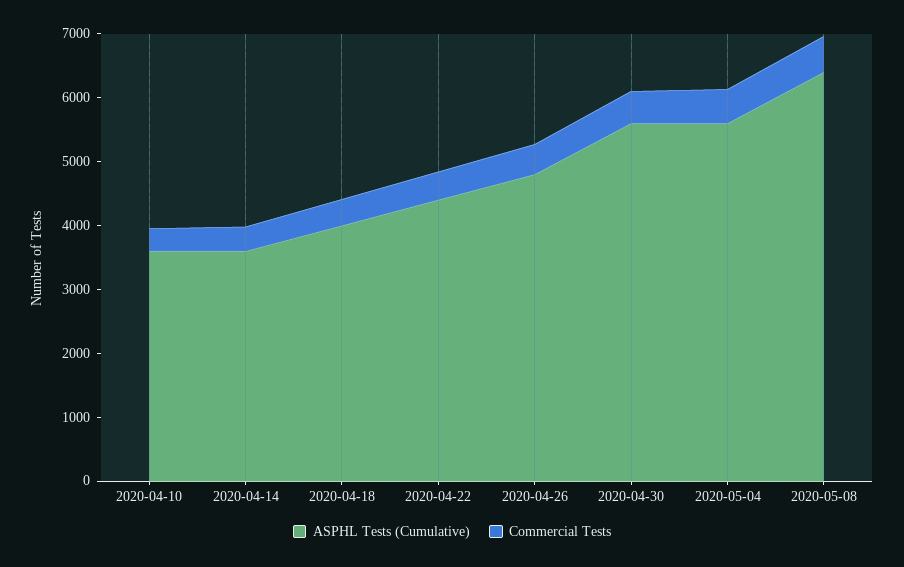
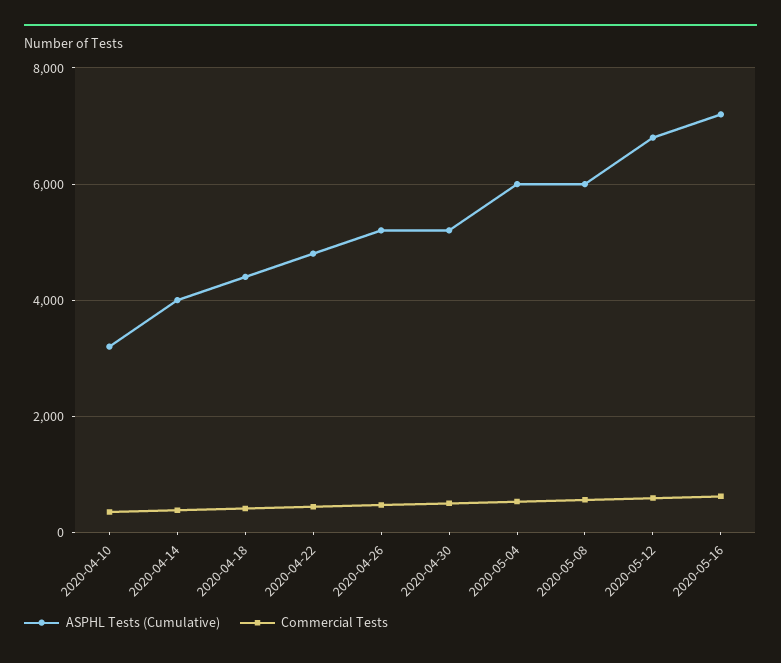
ASPHL Tests (Cumulative), 2020-04-10: 3600 -> 3200
ASPHL Tests (Cumulative), 2020-04-14: 3600 -> 4000
ASPHL Tests (Cumulative), 2020-04-18: 4000 -> 4400
ASPHL Tests (Cumulative), 2020-04-22: 4400 -> 4800
ASPHL Tests (Cumulative), 2020-04-26: 4800 -> 5200
ASPHL Tests (Cumulative), 2020-04-30: 5600 -> 5200
ASPHL Tests (Cumulative), 2020-05-04: 5600 -> 6000
ASPHL Tests (Cumulative), 2020-05-08: 6400 -> 6000
ASPHL Tests (Cumulative), 2020-05-12: none -> 6800
Commercial Tests, 2020-05-12: none -> 600
ASPHL Tests (Cumulative), 2020-05-16: none -> 7200
Commercial Tests, 2020-05-16: none -> 600

